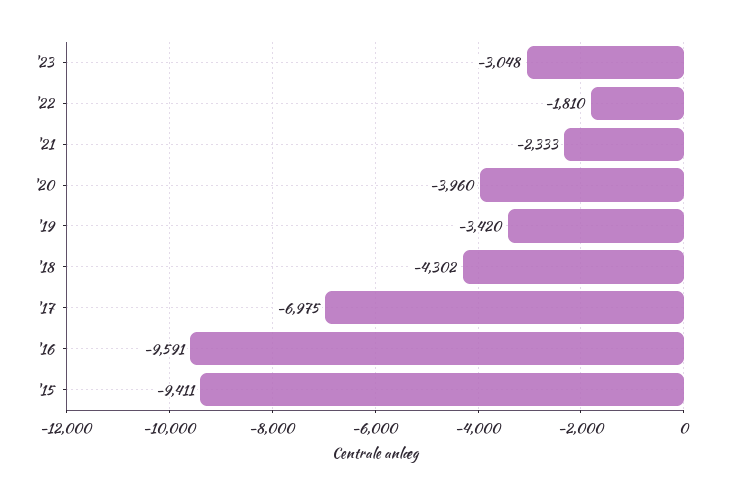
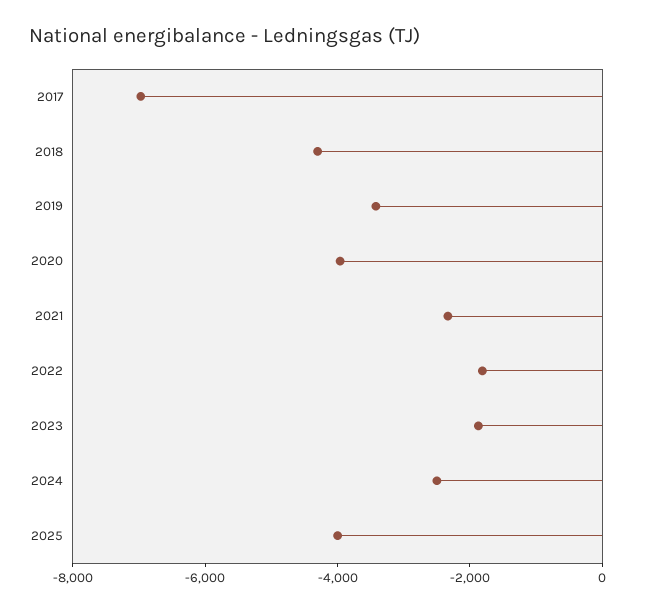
'23: -3048 -> -2000
'16: -9591 -> none
'15: -9411 -> none
2024: none -> -2500
2025: none -> -4000

